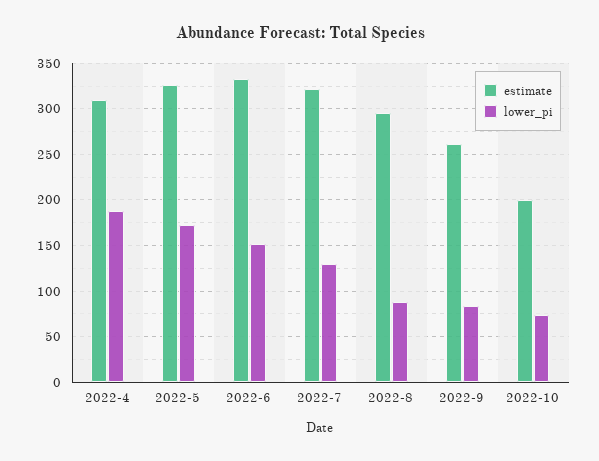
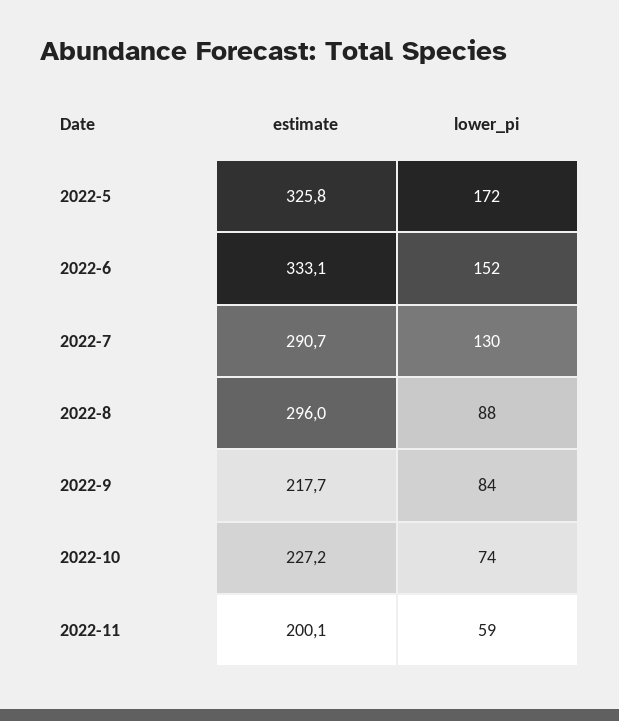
estimate, 2022-4: 310 -> none
lower_pi, 2022-4: 190 -> none
estimate, 2022-7: 320 -> 290.7
estimate, 2022-9: 260 -> 217.7
estimate, 2022-10: 200 -> 227.2
estimate, 2022-11: none -> 200.1
lower_pi, 2022-11: none -> 59

